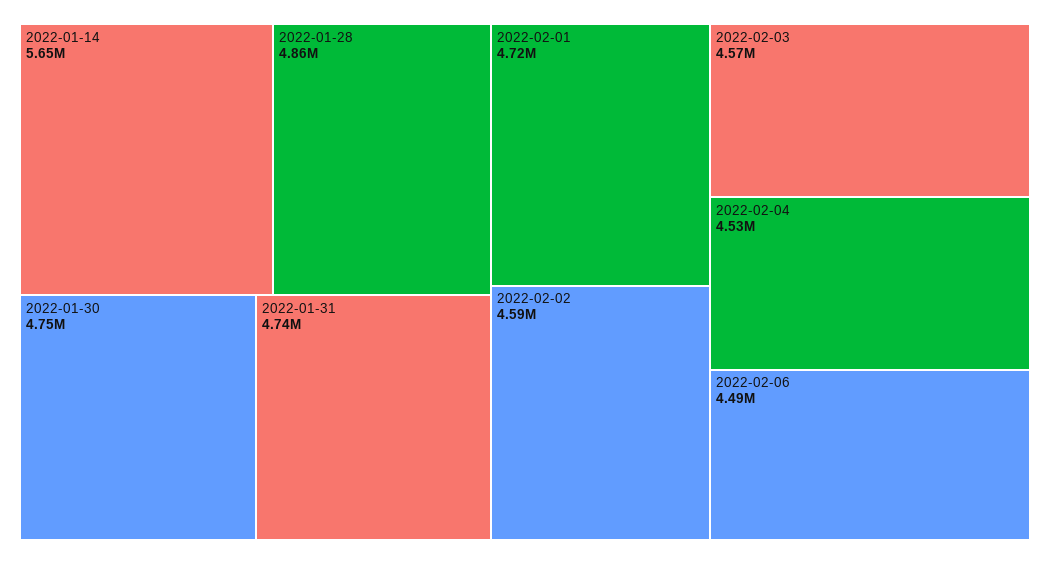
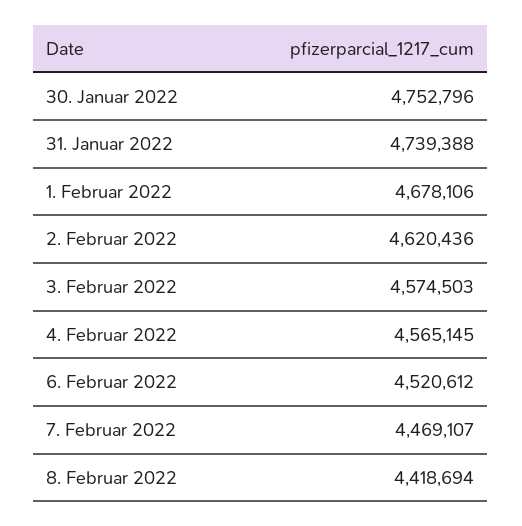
2022-01-14: 5650000 -> none
2022-01-28: 4860000 -> none
2022-02-01: 4720000 -> 4678106
2022-02-02: 4590000 -> 4620436
2022-02-04: 4530000 -> 4565145
2022-02-06: 4490000 -> 4520612
7. Februar 2022: none -> 4469107
8. Februar 2022: none -> 4418694

